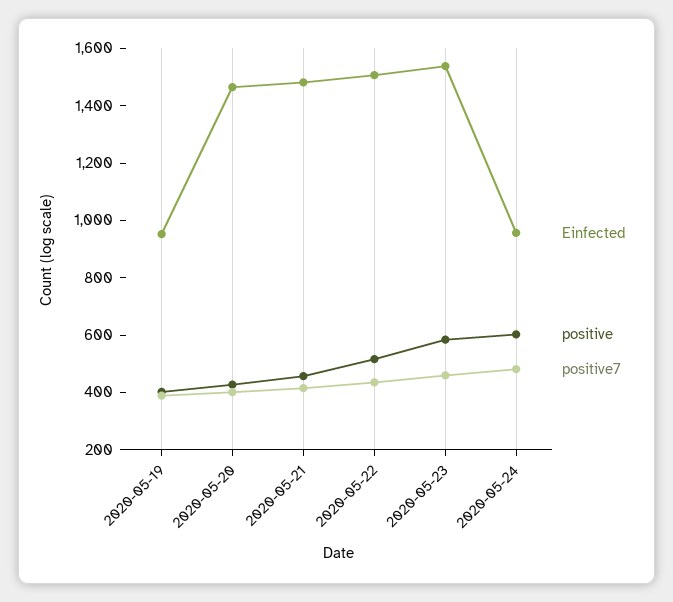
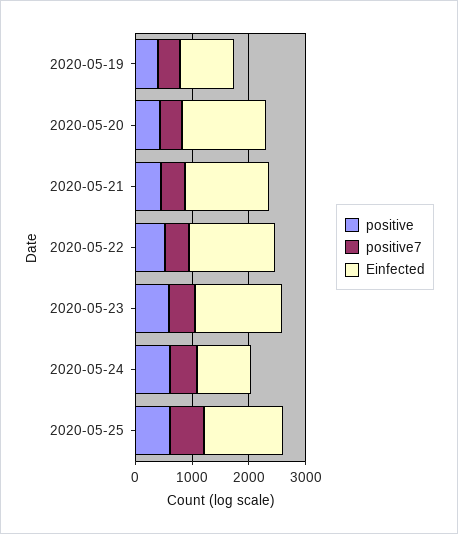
positive, 2020-05-25: none -> 600
positive7, 2020-05-25: none -> 600
Einfected, 2020-05-25: none -> 1400

